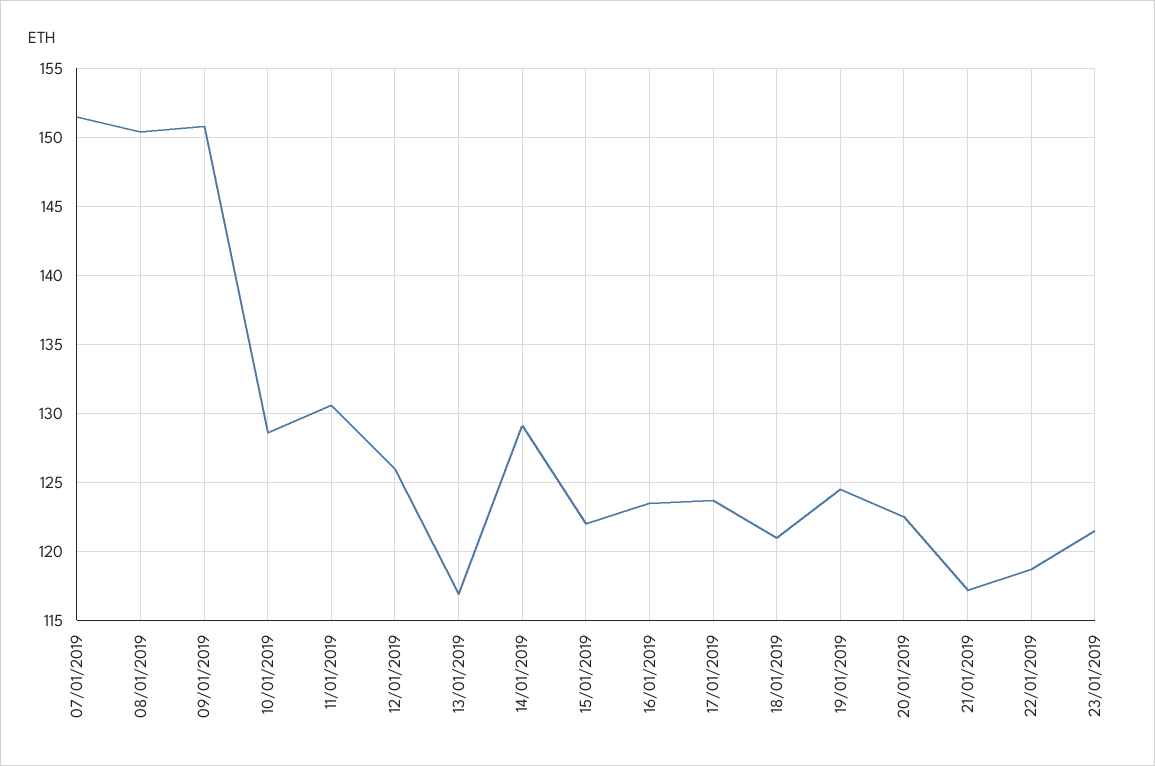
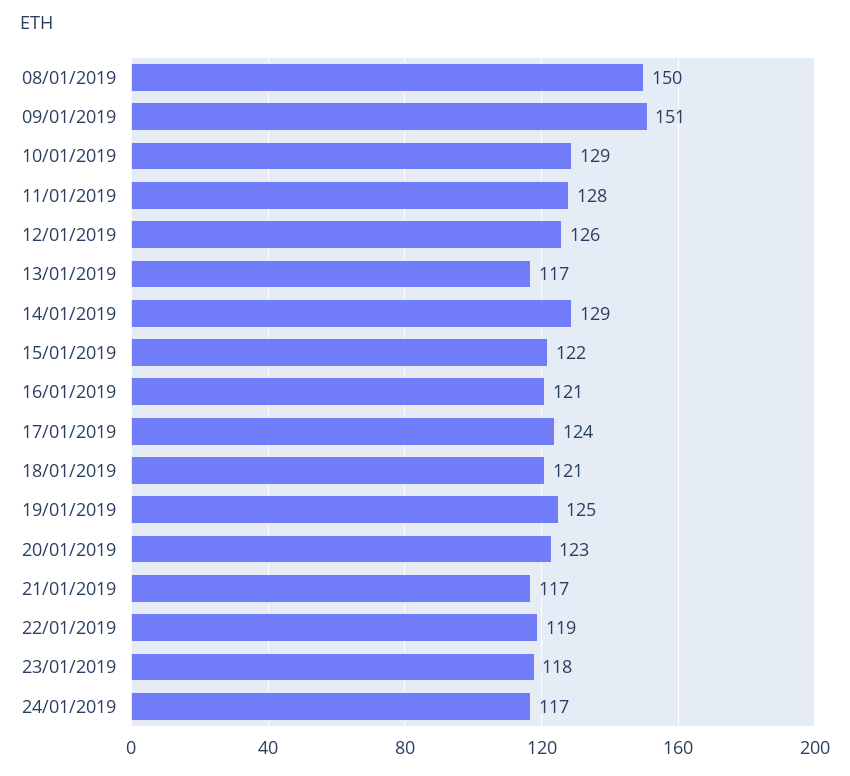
07/01/2019: 151.5 -> none
11/01/2019: 130.5 -> 128
16/01/2019: 123.5 -> 121
23/01/2019: 121.5 -> 118
24/01/2019: none -> 117

